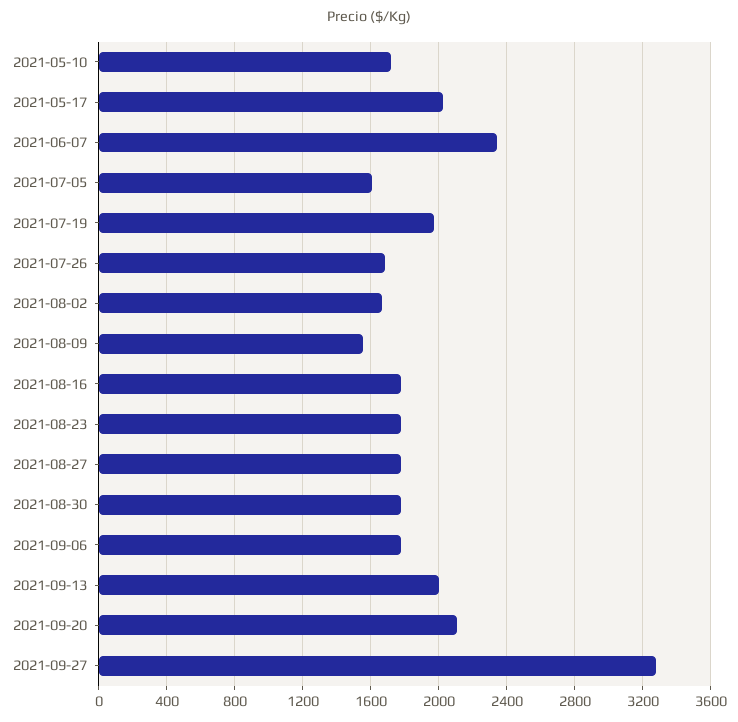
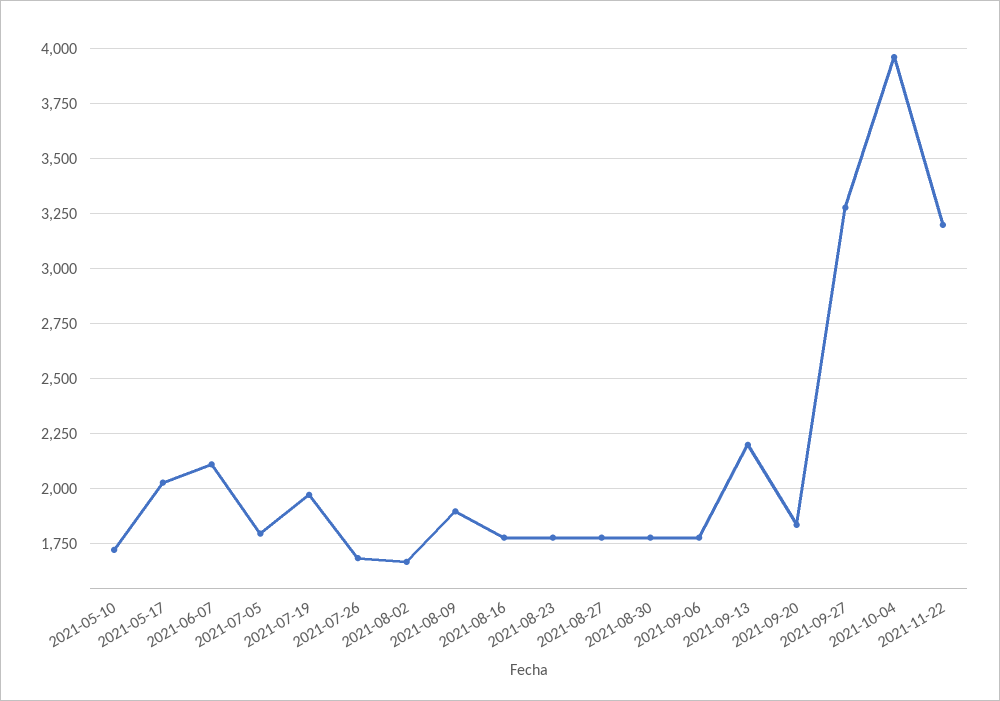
2021-06-07: 2350 -> 2100
2021-07-05: 1600 -> 1800
2021-08-09: 1550 -> 1900
2021-09-13: 2000 -> 2200
2021-09-20: 2100 -> 1850
2021-10-04: none -> 3950
2021-11-22: none -> 3200

